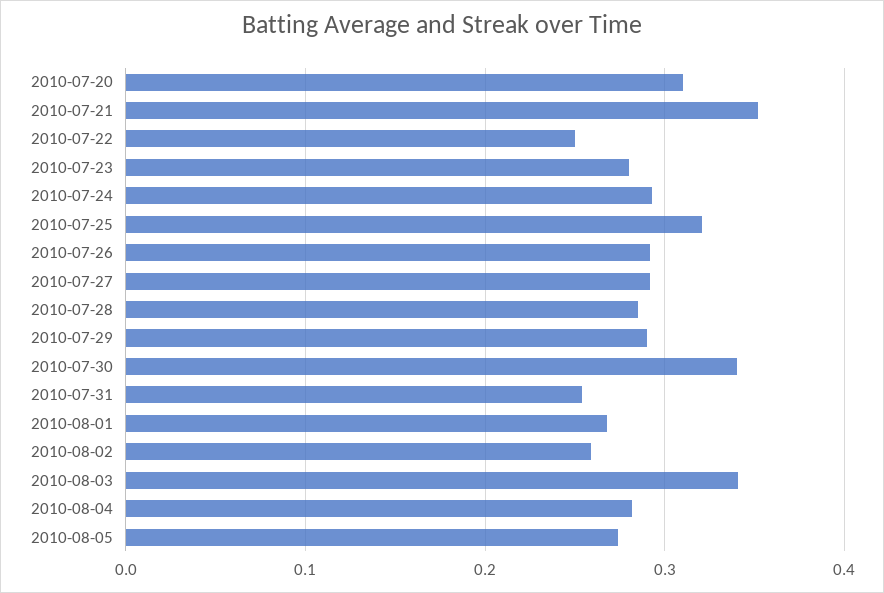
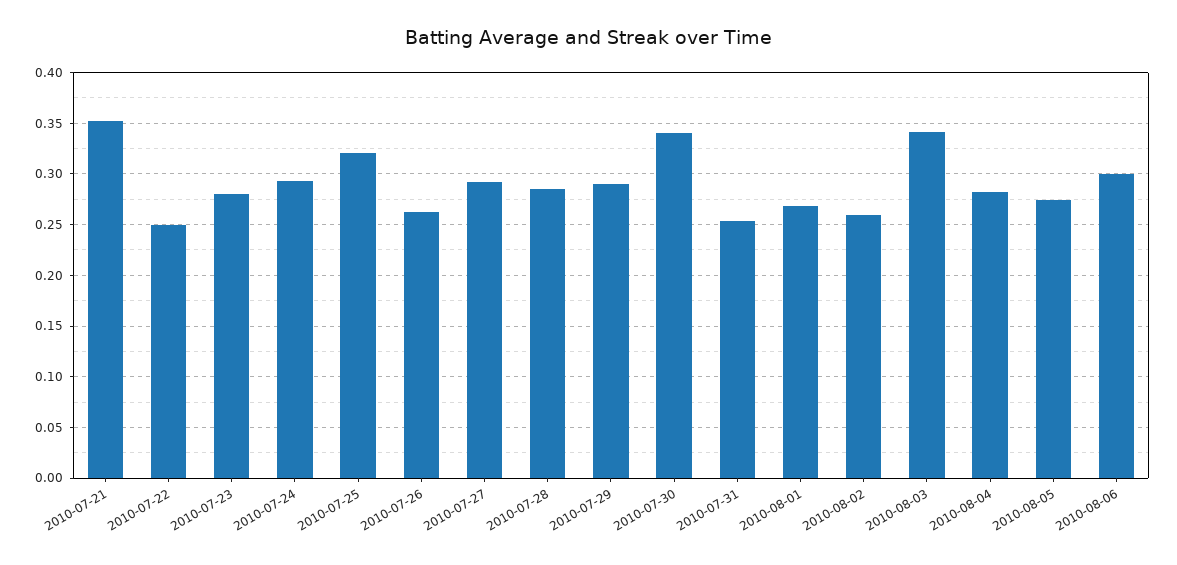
2010-07-20: 0.31 -> none
2010-07-26: 0.29 -> 0.26
2010-08-06: none -> 0.3

